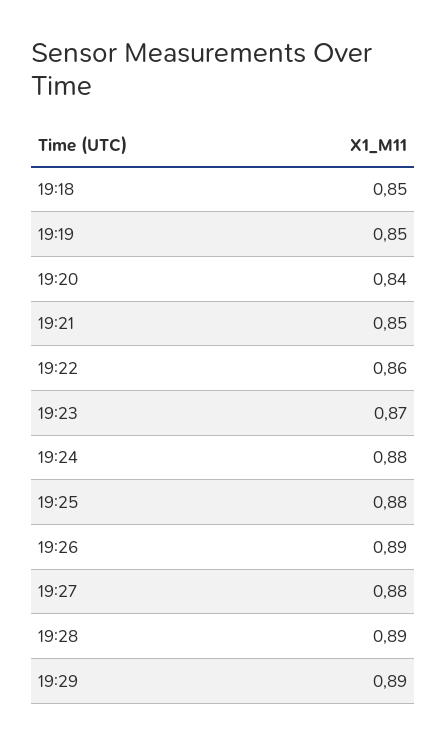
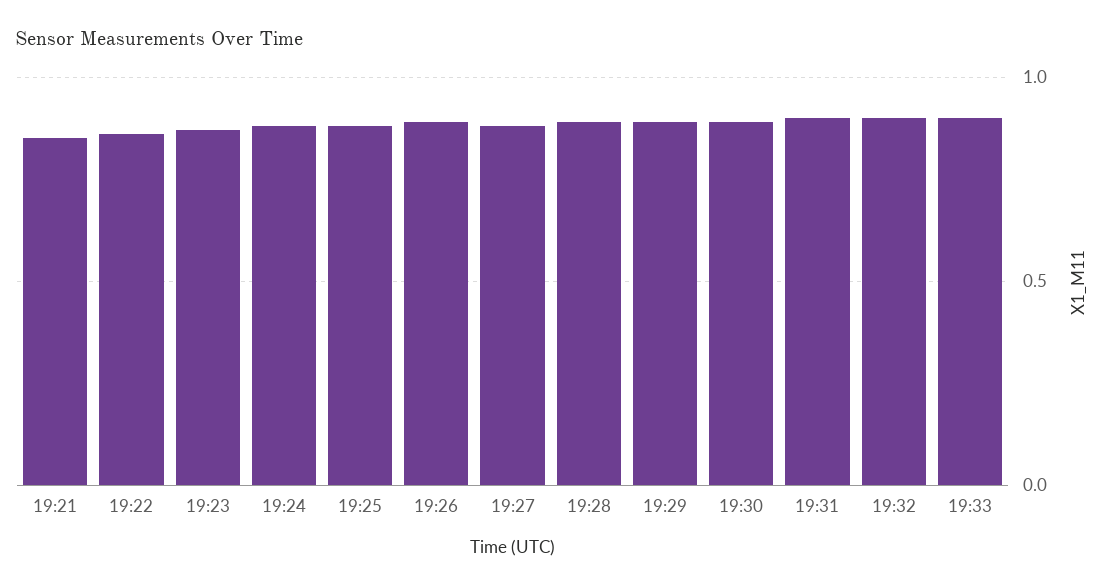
19:18: 0.85 -> none
19:19: 0.85 -> none
19:20: 0.84 -> none
19:30: none -> 0.9
19:31: none -> 0.9
19:32: none -> 0.9
19:33: none -> 0.9

